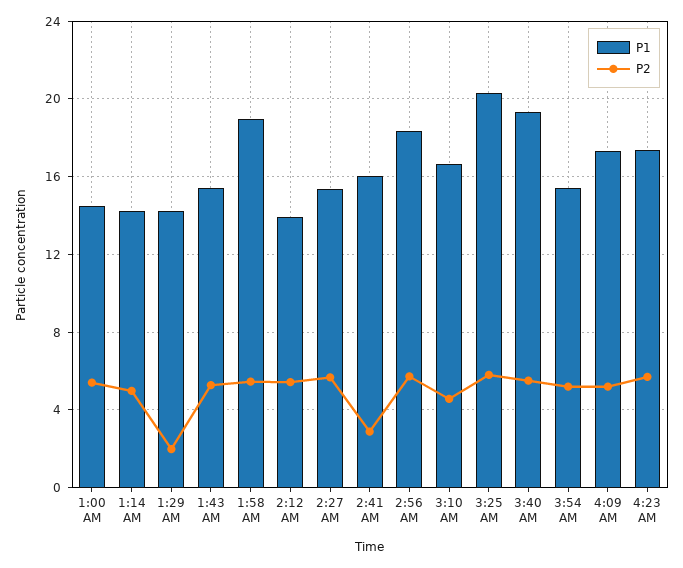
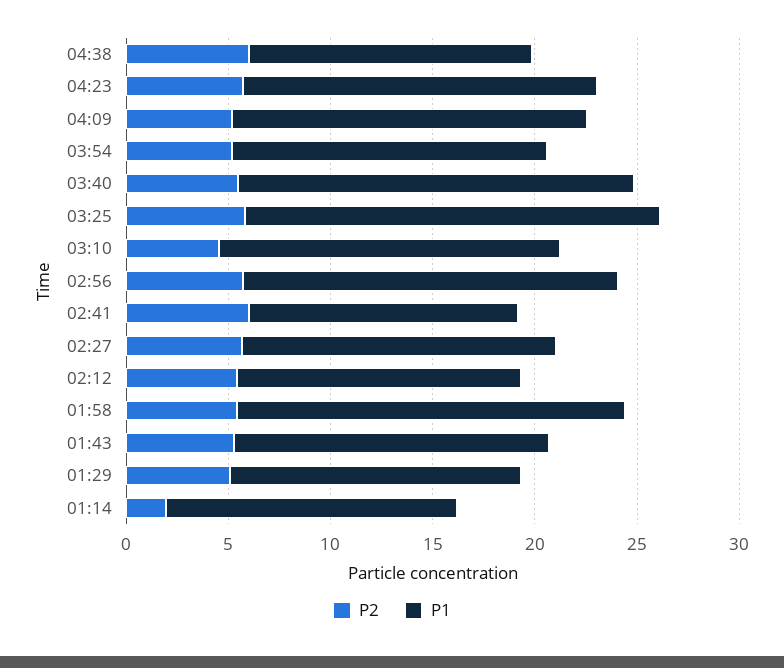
P1, 1:00 AM: 14.5 -> none
P2, 1:00 AM: 5.5 -> none
P2, 1:14 AM: 5 -> 2
P2, 1:29 AM: 2 -> 5
P1, 2:41 AM: 16 -> 13
P2, 2:41 AM: 3 -> 6
P2, 04:38: none -> 6
P1, 04:38: none -> 14

